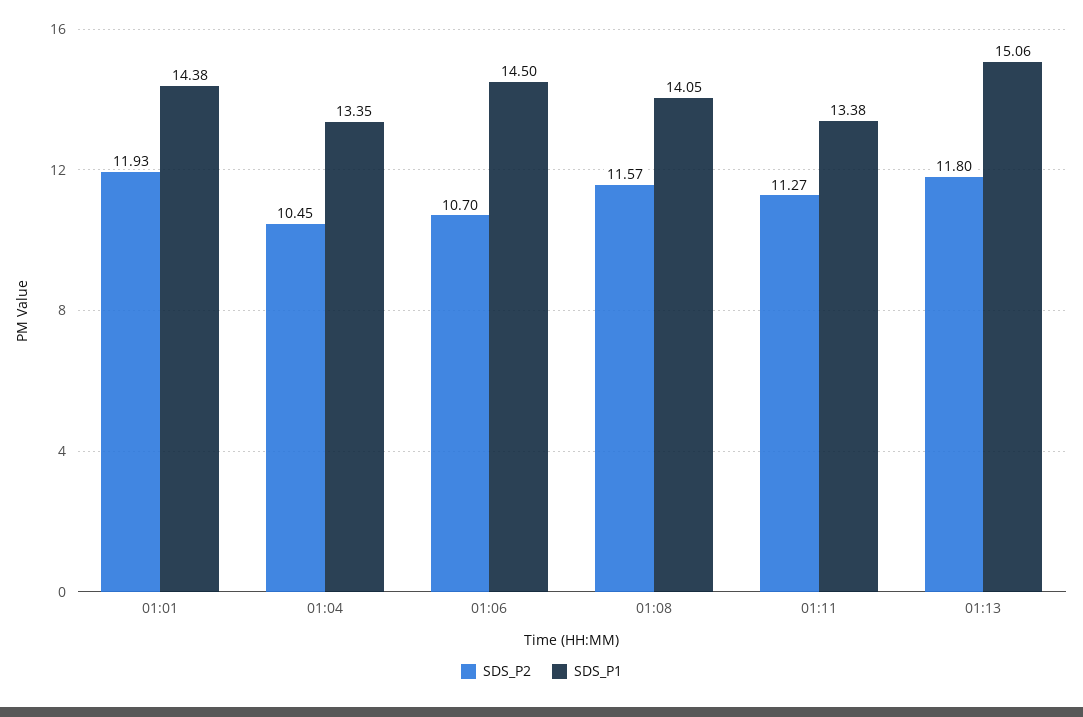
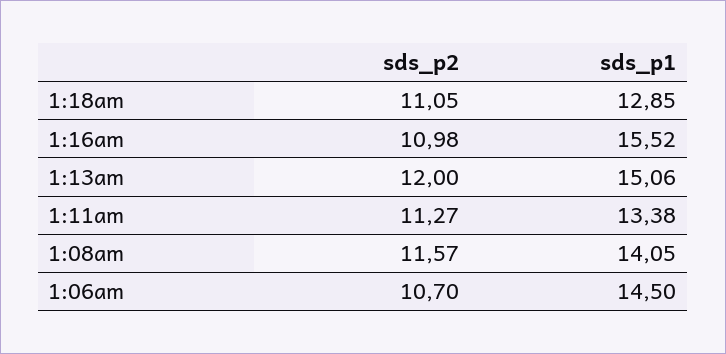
SDS_P2, 01:01: 11.93 -> none
SDS_P1, 01:01: 14.38 -> none
SDS_P2, 01:04: 10.45 -> none
SDS_P1, 01:04: 13.35 -> none
SDS_P2, 01:13: 11.8 -> 12
SDS_P2, 1:18am: none -> 11.05
SDS_P1, 1:18am: none -> 12.85
SDS_P2, 1:16am: none -> 10.98
SDS_P1, 1:16am: none -> 15.52

